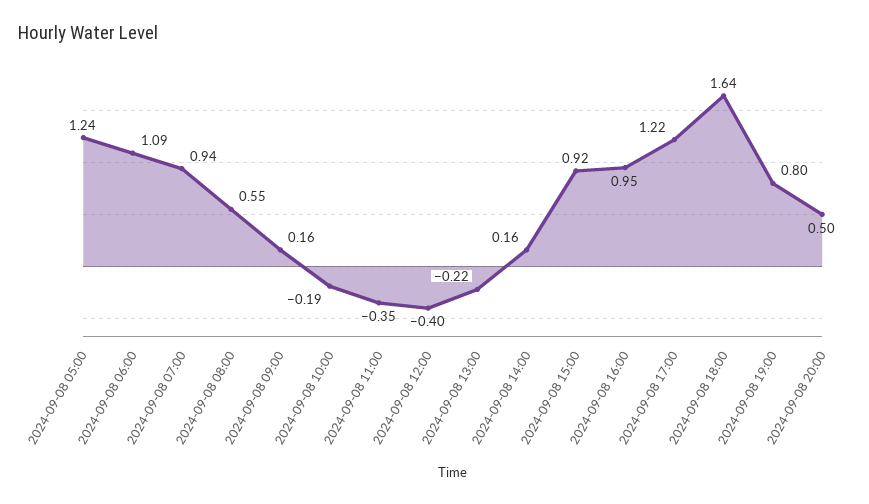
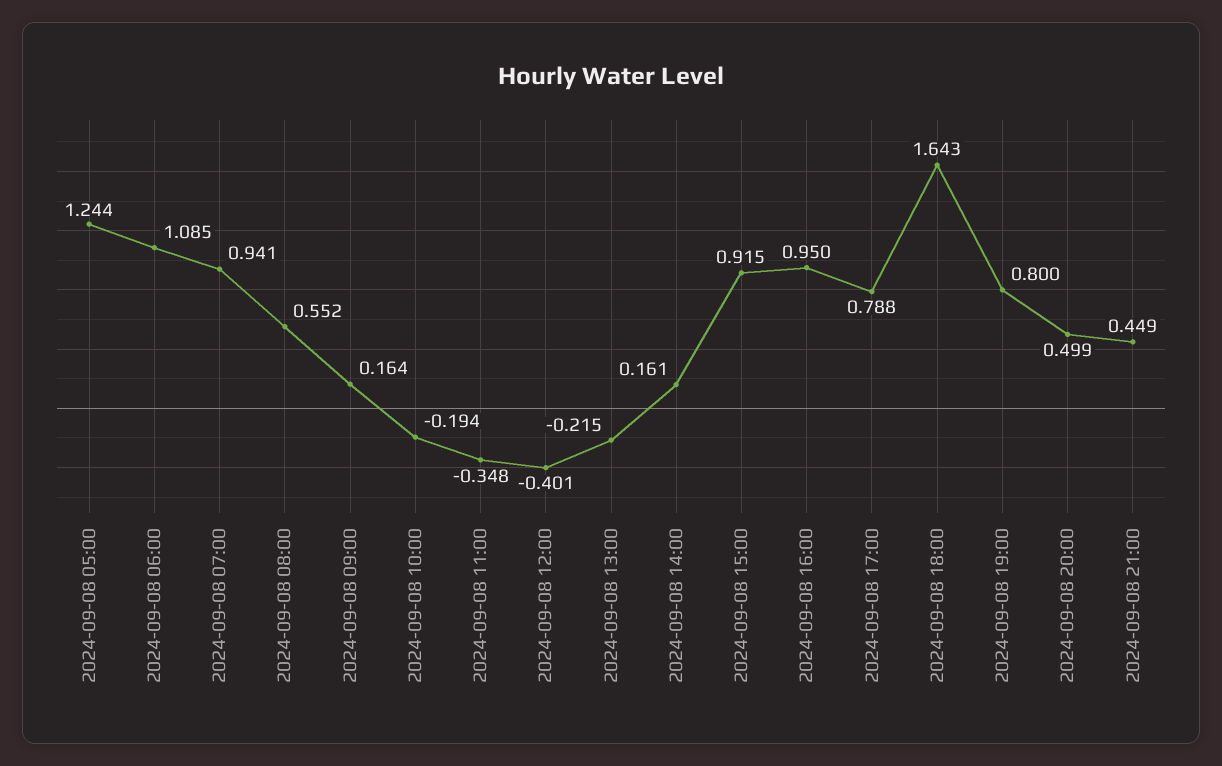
2024-09-08 17:00: 1.22 -> 0.788
2024-09-08 21:00: none -> 0.449

